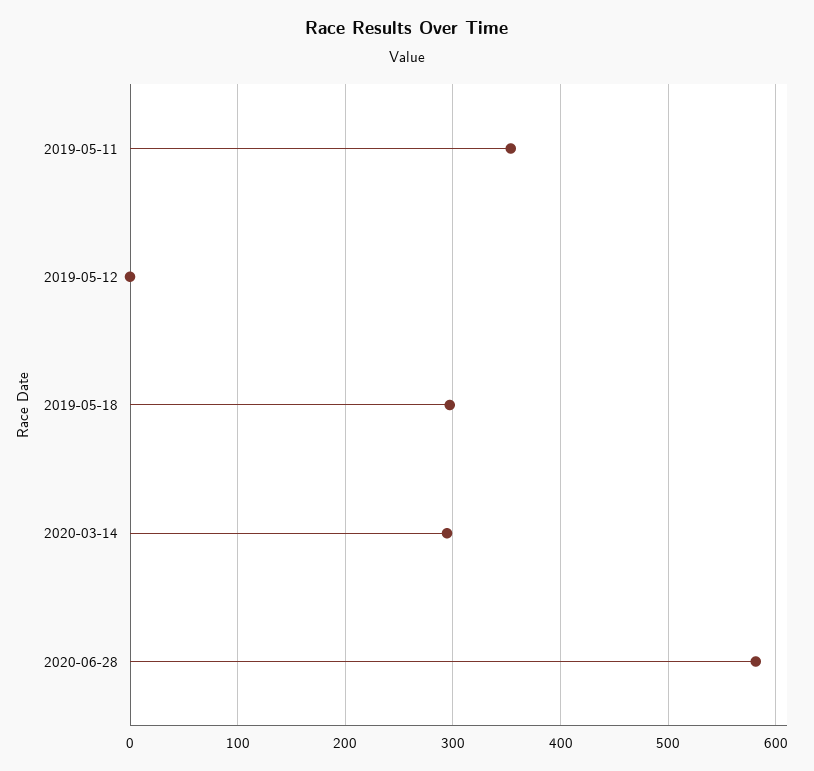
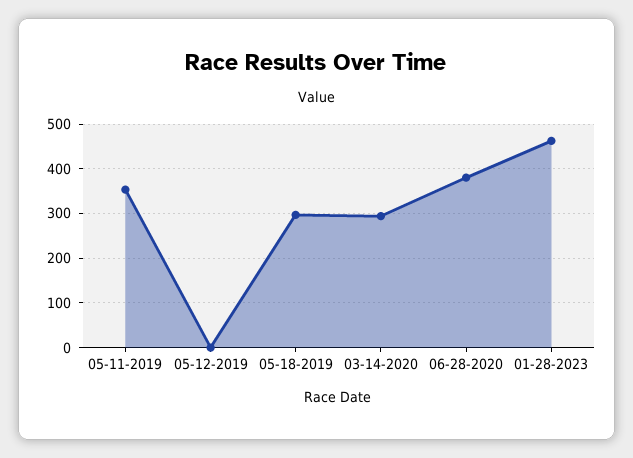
2020-06-28: 580 -> 380
01-28-2023: none -> 460

